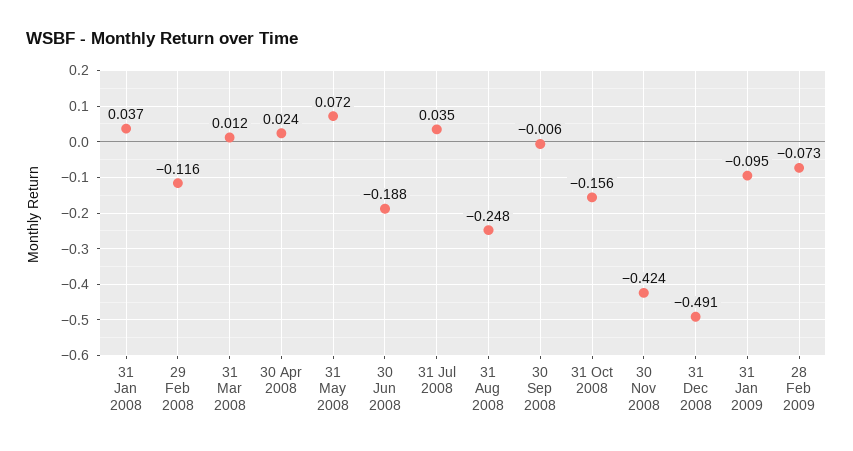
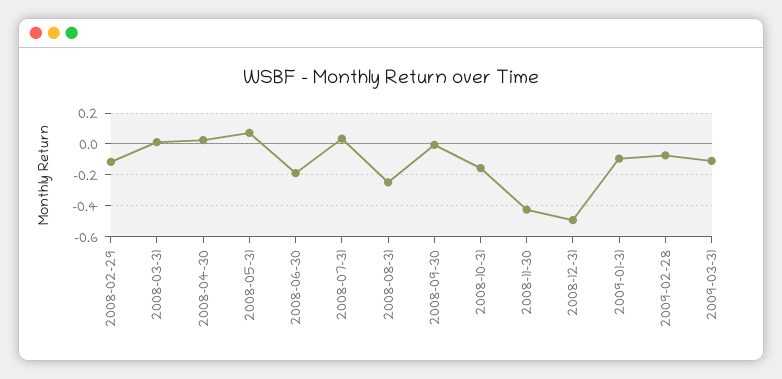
31 Jan 2008: 0.037 -> none
2009-03-31: none -> -0.1

